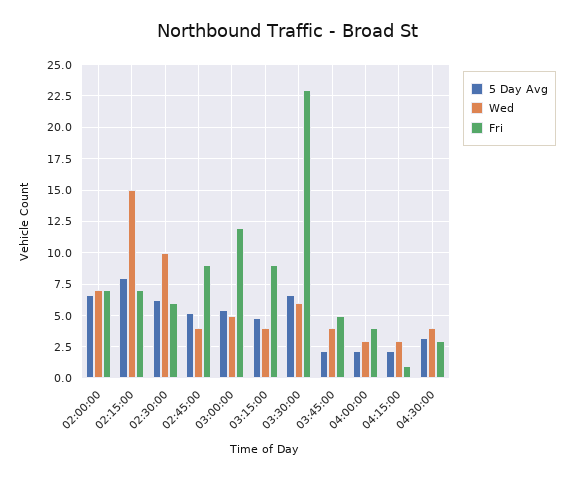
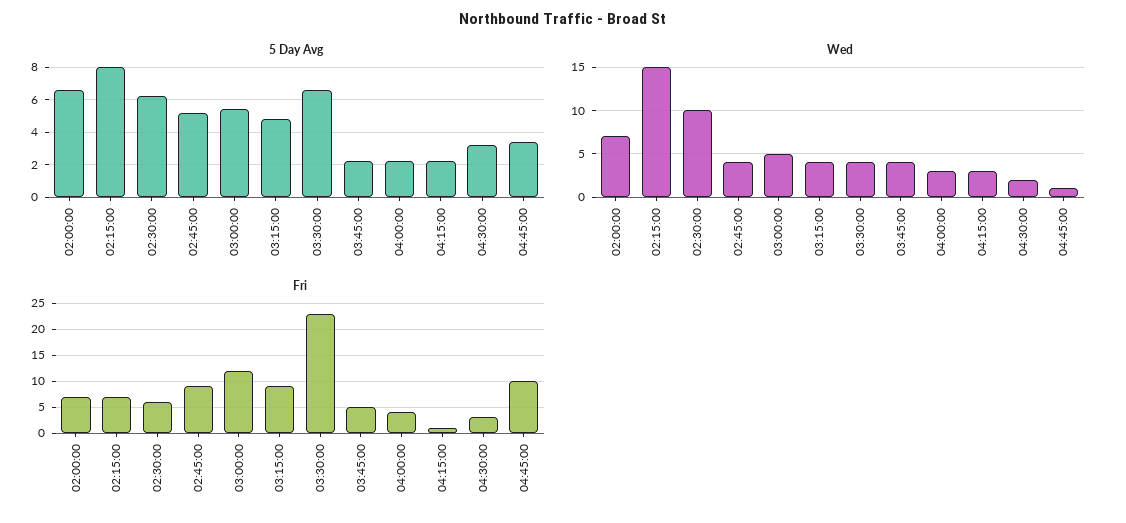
Wed, 03:30:00: 6 -> 4
Wed, 04:30:00: 4 -> 2
5 Day Avg, 04:45:00: none -> 3.5
Wed, 04:45:00: none -> 1
Fri, 04:45:00: none -> 10

